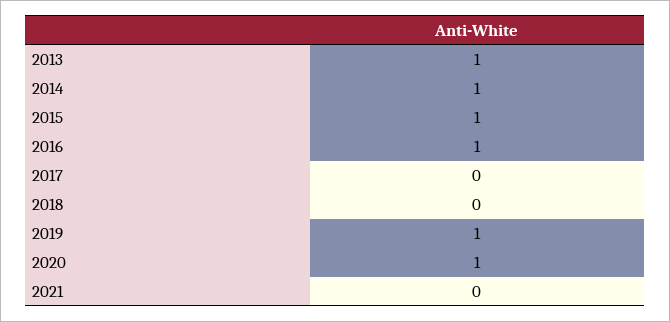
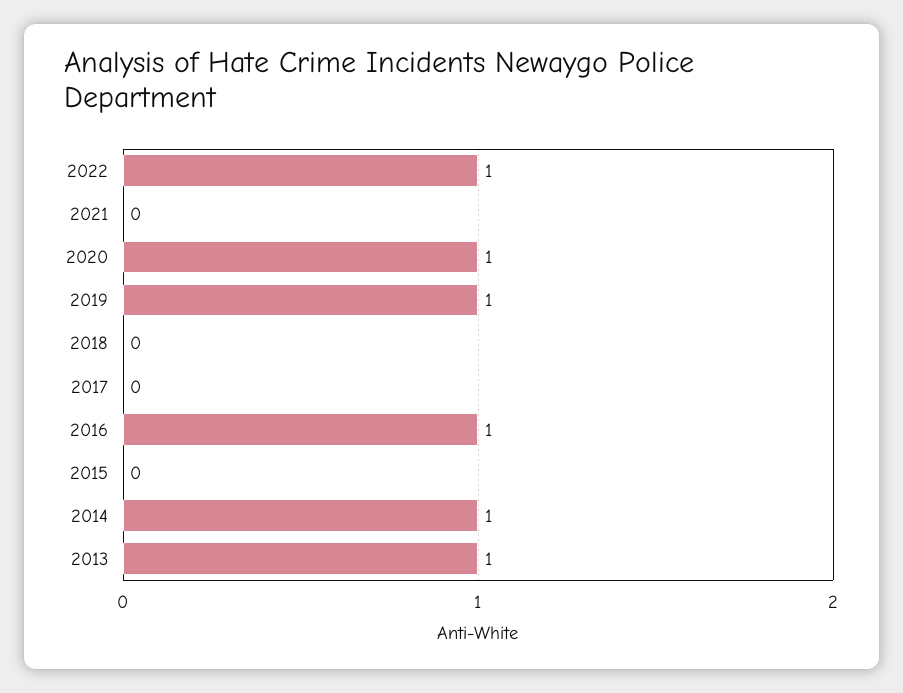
2015: 1 -> 0
2022: none -> 1

